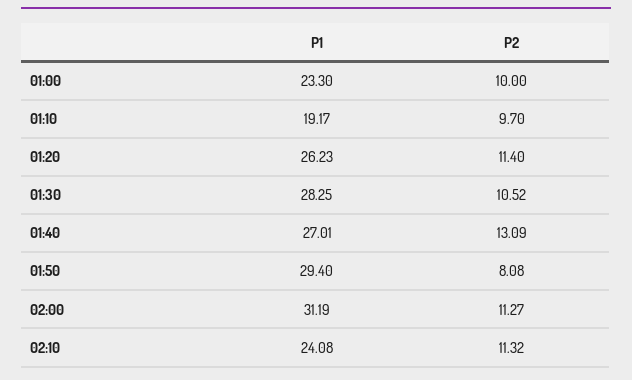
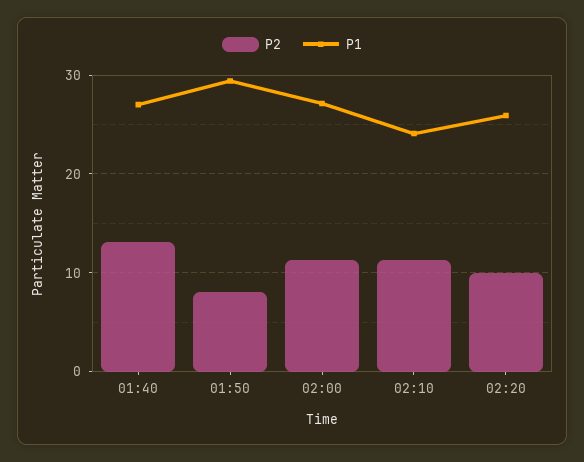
P1, 01:00: 23.3 -> none
P2, 01:00: 10 -> none
P1, 01:10: 19.17 -> none
P2, 01:10: 9.7 -> none
P1, 01:20: 26.23 -> none
P2, 01:20: 11.4 -> none
P1, 01:30: 28.25 -> none
P2, 01:30: 10.52 -> none
P1, 02:00: 31.19 -> 27
P2, 02:20: none -> 10
P1, 02:20: none -> 26

